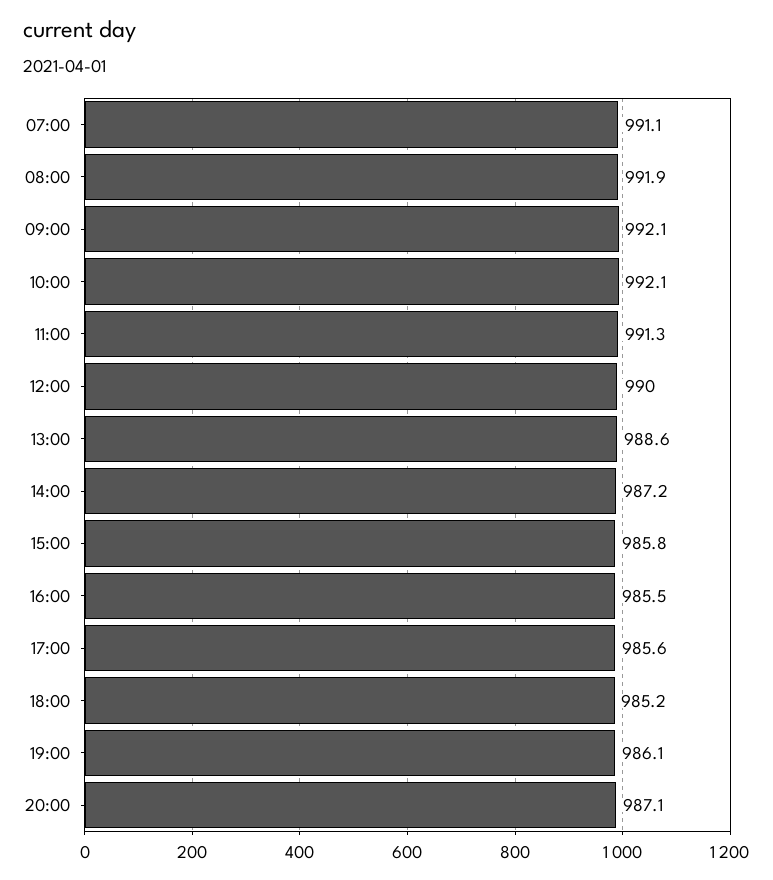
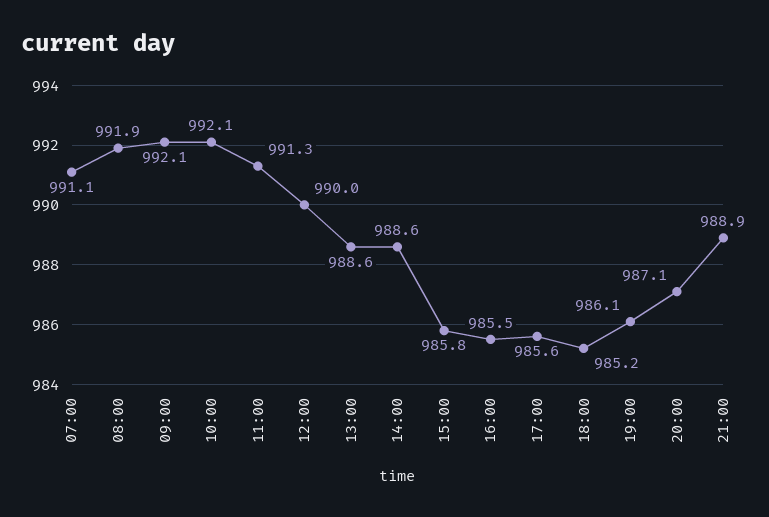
14:00: 987.2 -> 988.6
21:00: none -> 988.9

